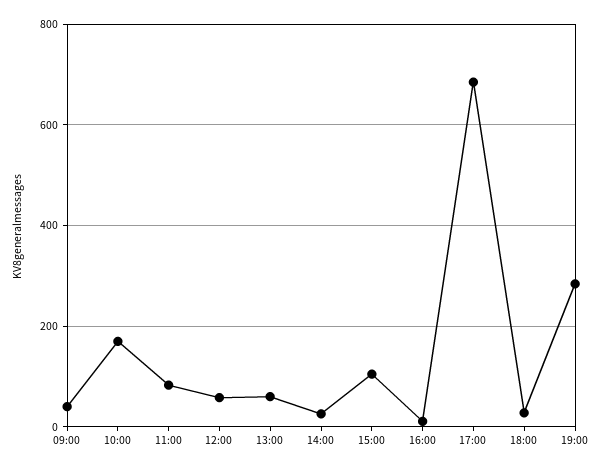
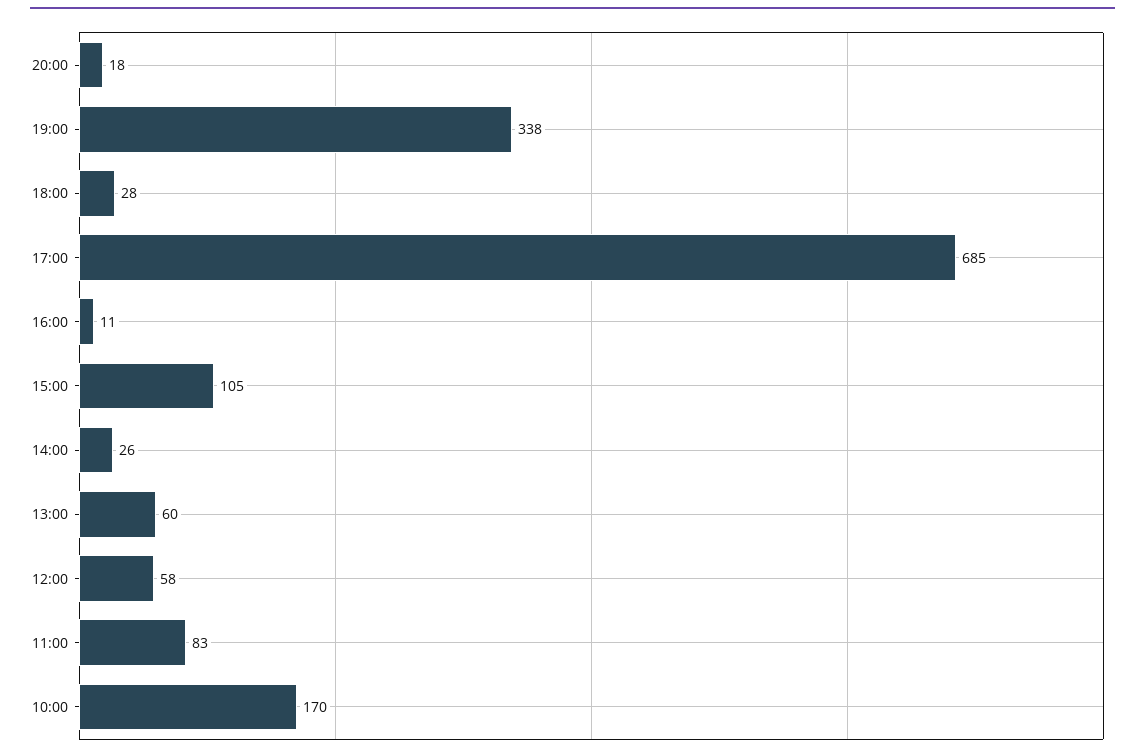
09:00: 40 -> none
19:00: 280 -> 338
20:00: none -> 18

